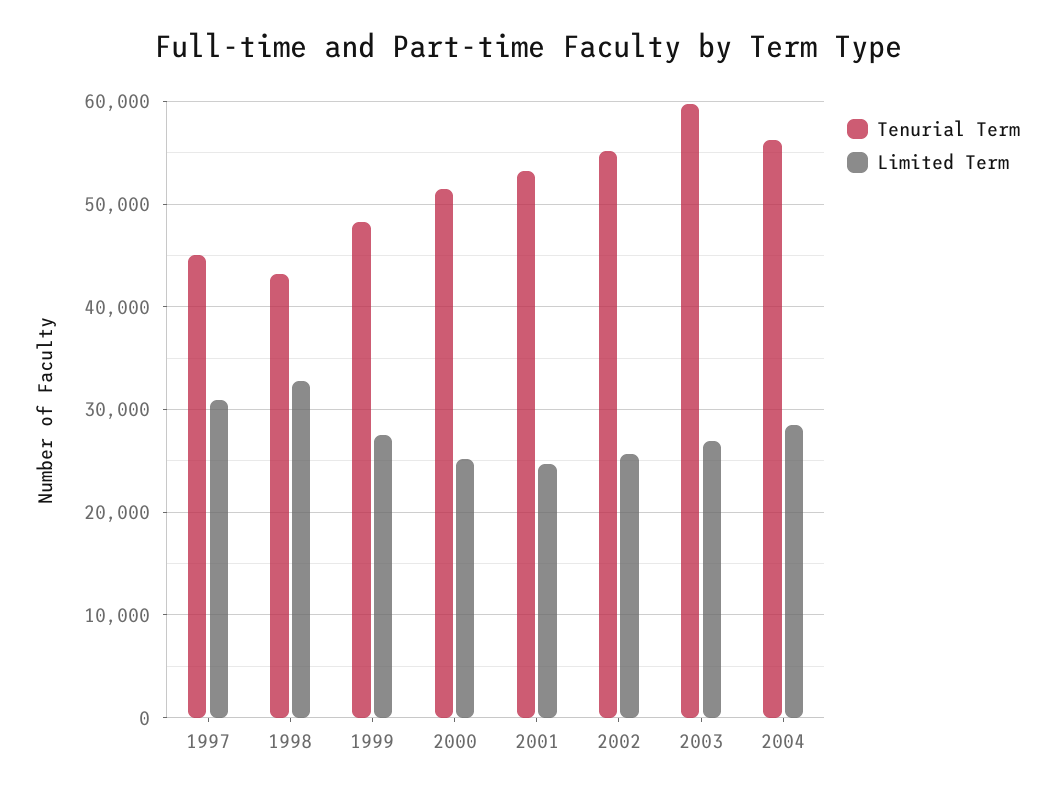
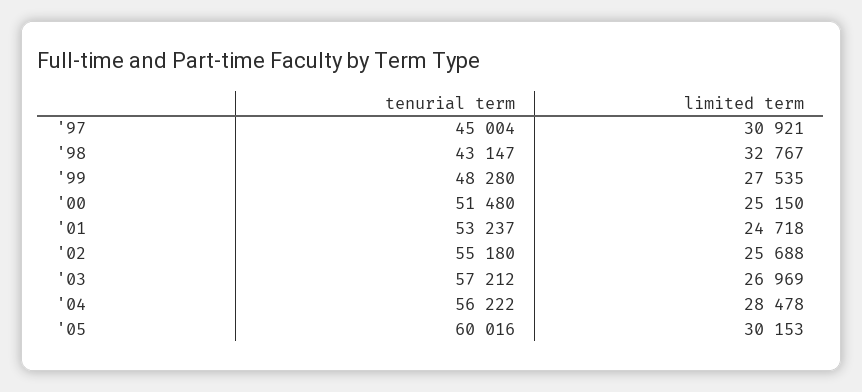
Tenurial Term, 2003: 60000 -> 57212
Tenurial Term, '05: none -> 60016
Limited Term, '05: none -> 30153

